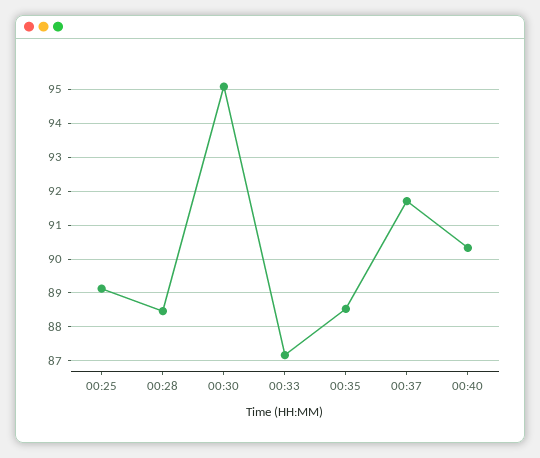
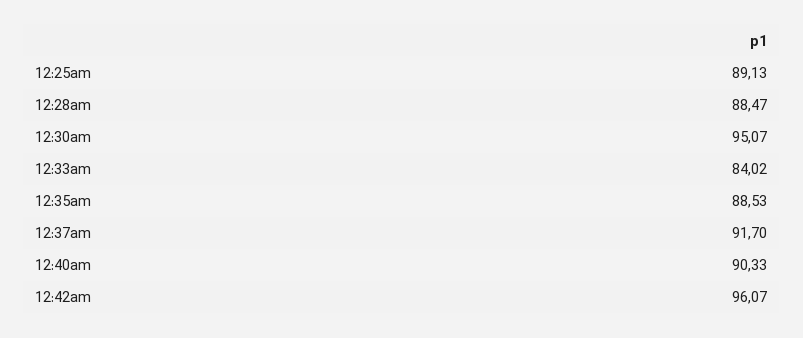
00:33: 87.2 -> 84.02
12:42am: none -> 96.07

